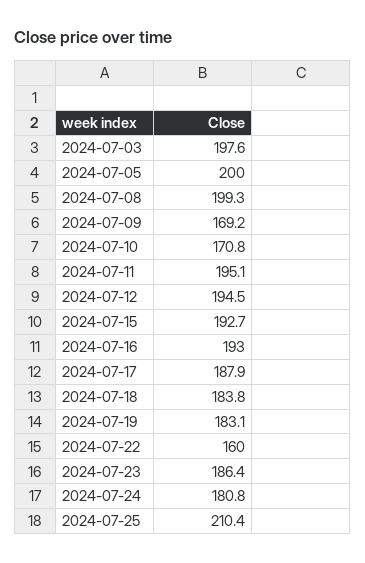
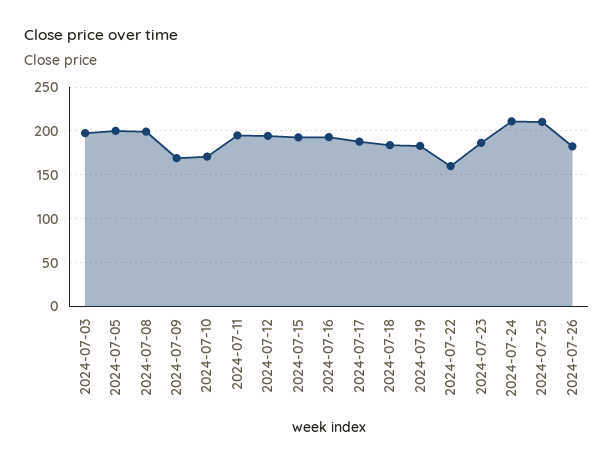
2024-07-24: 180.8 -> 210
2024-07-26: none -> 180

